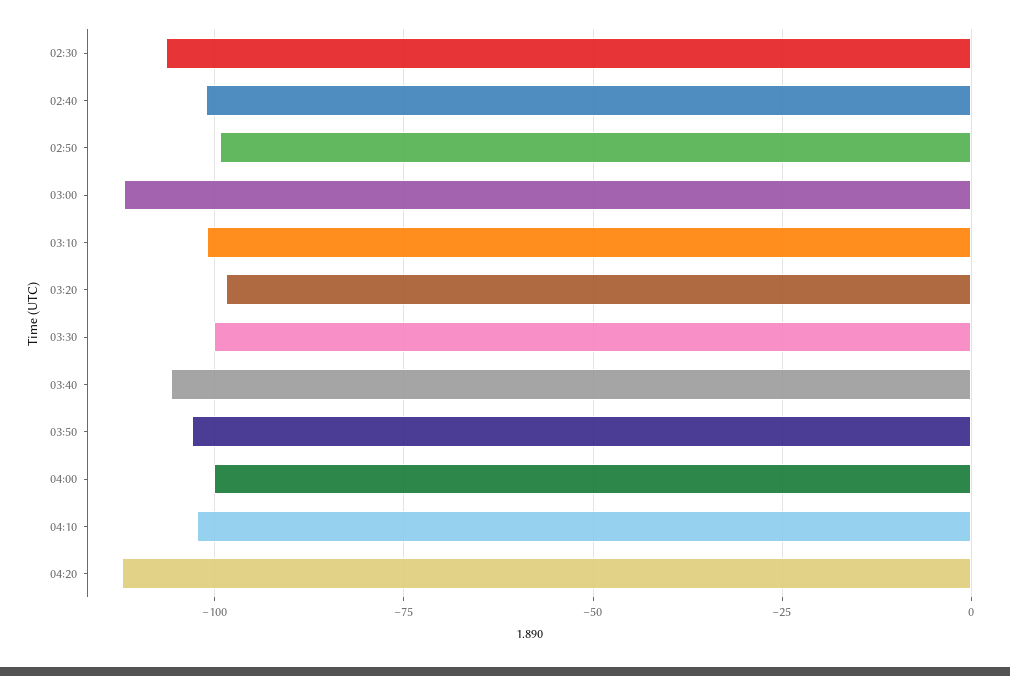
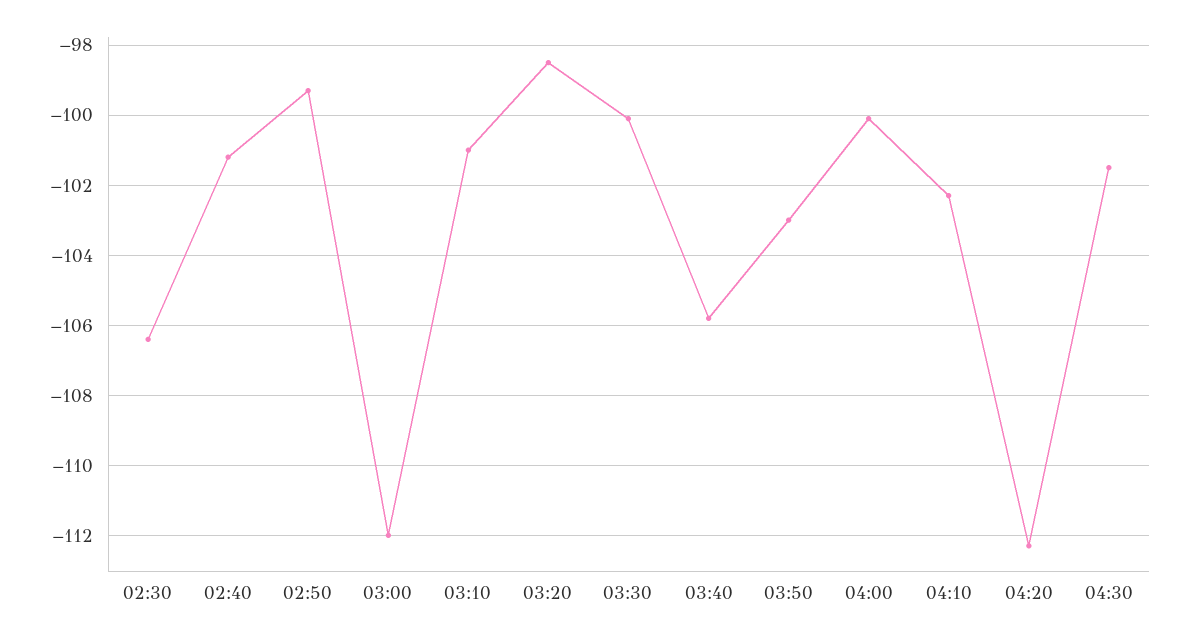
04:30: none -> -101.5

